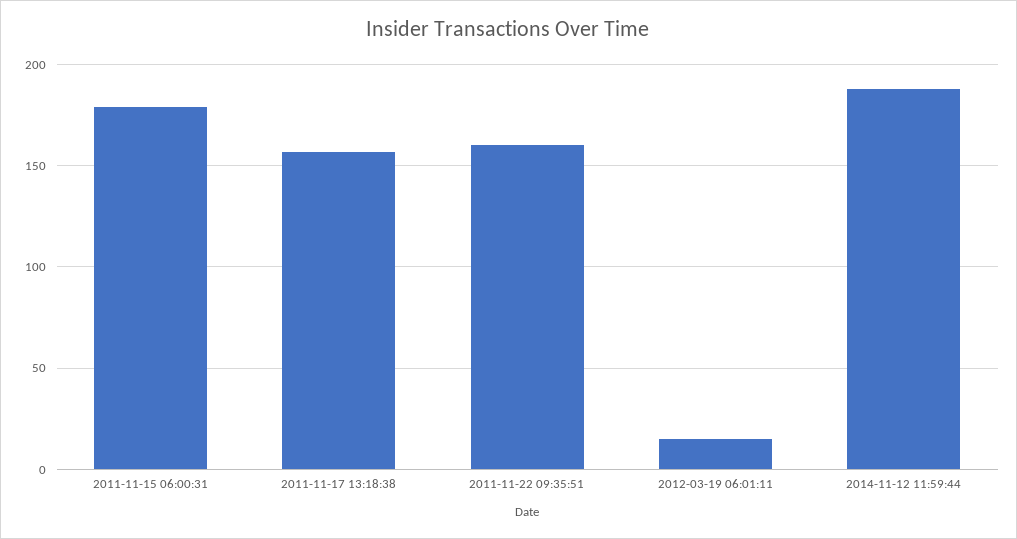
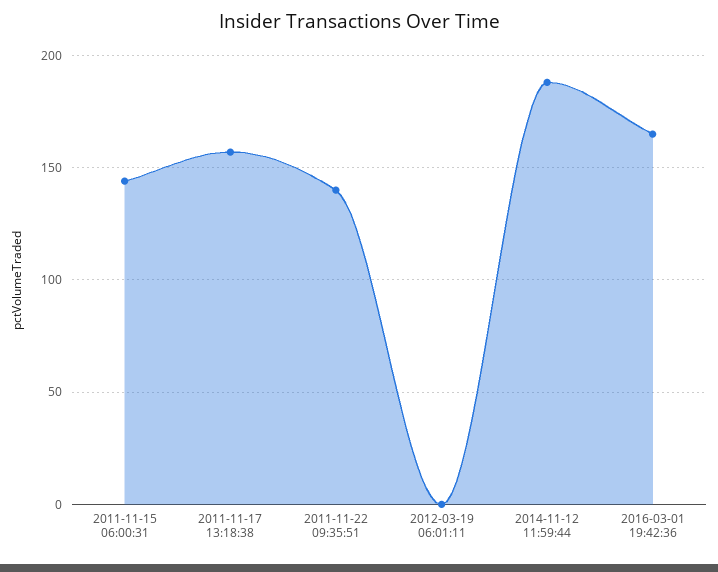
2011-11-15 06:00:31: 180 -> 145
2011-11-22 09:35:51: 160 -> 140
2012-03-19 06:01:11: 15 -> 0
2016-03-01 19:42:36: none -> 165

